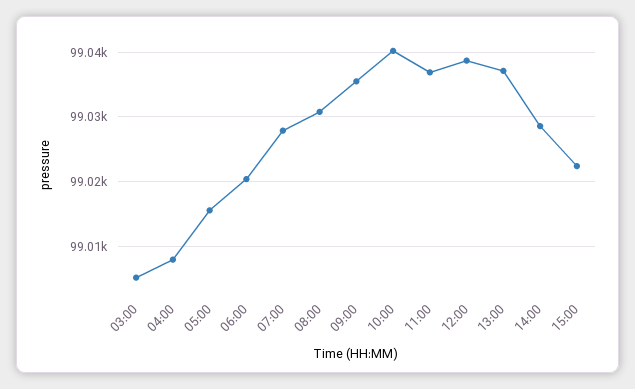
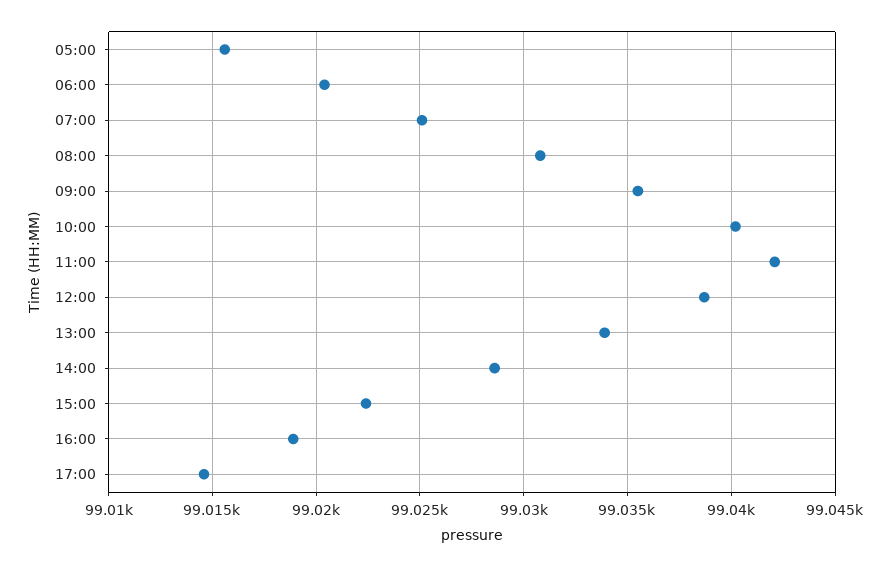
03:00: 99005 -> none
04:00: 99008 -> none
07:00: 99028 -> 99025
11:00: 99037 -> 99042
13:00: 99037 -> 99034
16:00: none -> 99019
17:00: none -> 99014.5

